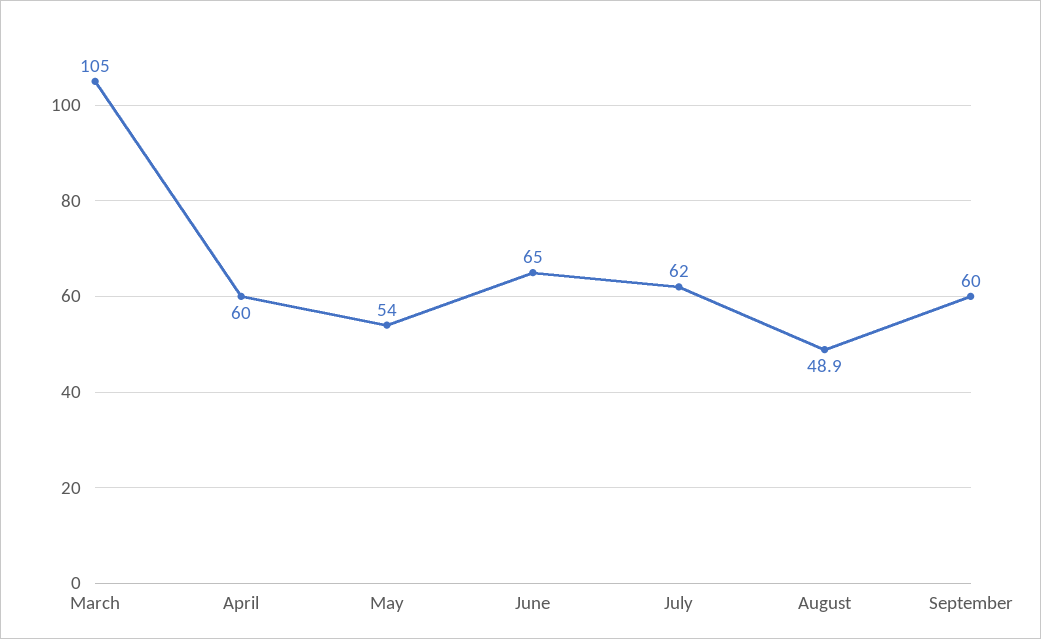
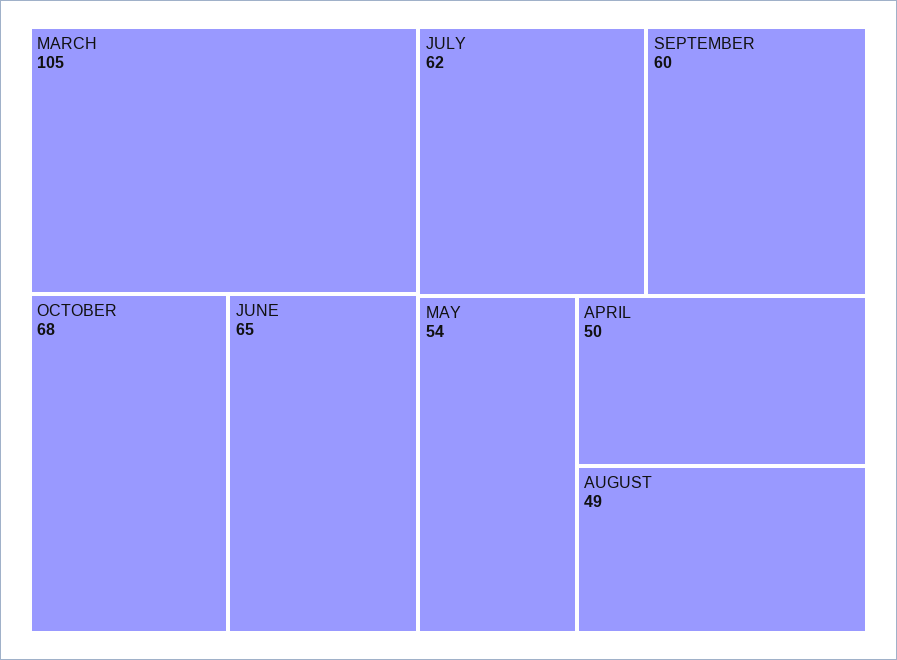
April: 60 -> 50
OCTOBER: none -> 68

